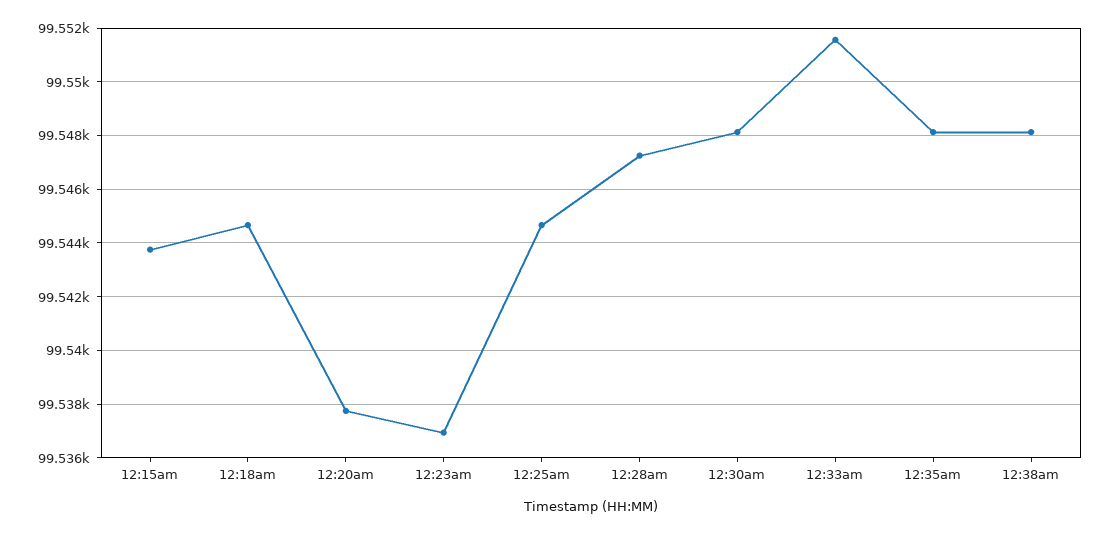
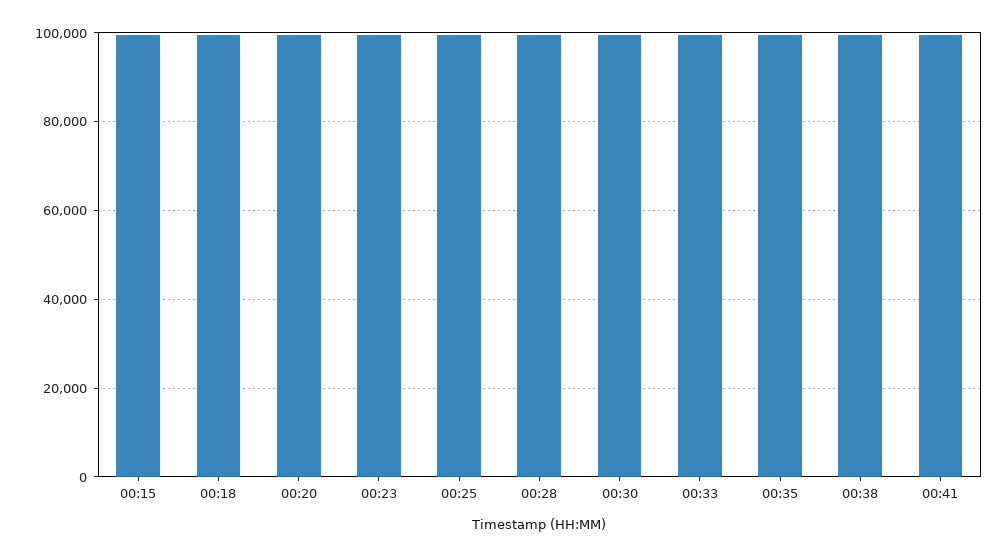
00:41: none -> 100000

